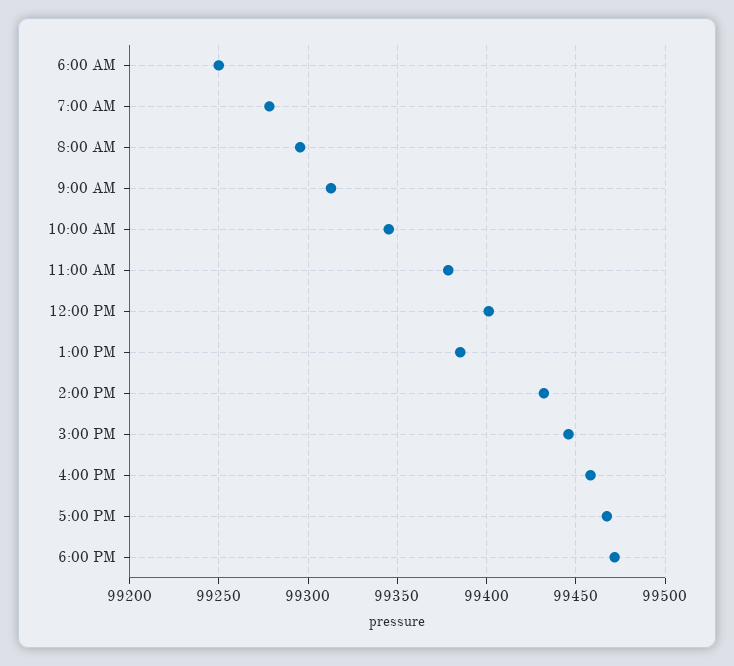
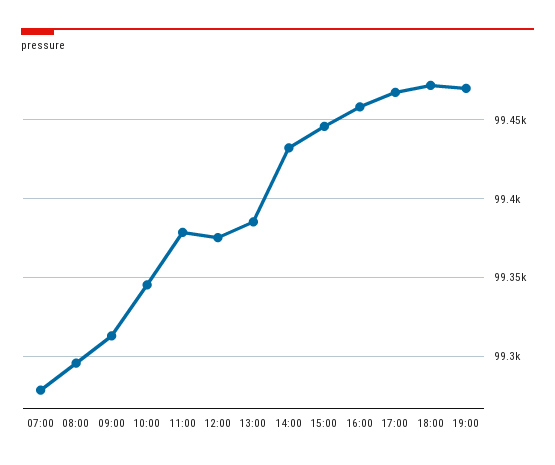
6:00 AM: 99250 -> none
12:00 PM: 99400 -> 99375
19:00: none -> 99470

